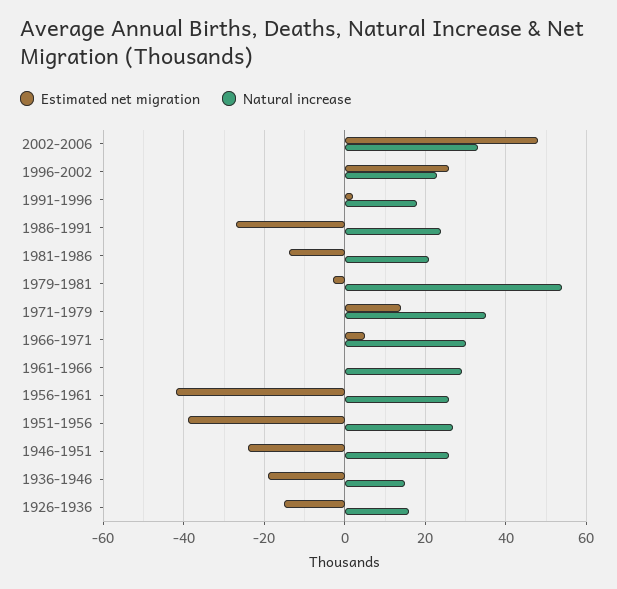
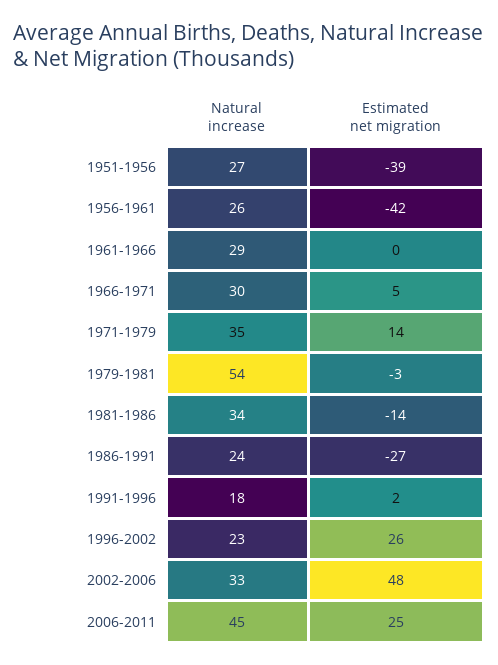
Natural increase, 1981-1986: 20 -> 34
Estimated net migration, 1946-1951: -25 -> none
Natural increase, 1946-1951: 25 -> none
Estimated net migration, 1936-1946: -20 -> none
Natural increase, 1936-1946: 15 -> none
Estimated net migration, 1926-1936: -15 -> none
Natural increase, 1926-1936: 15 -> none
Natural increase, 2006-2011: none -> 45
Estimated net migration, 2006-2011: none -> 25

